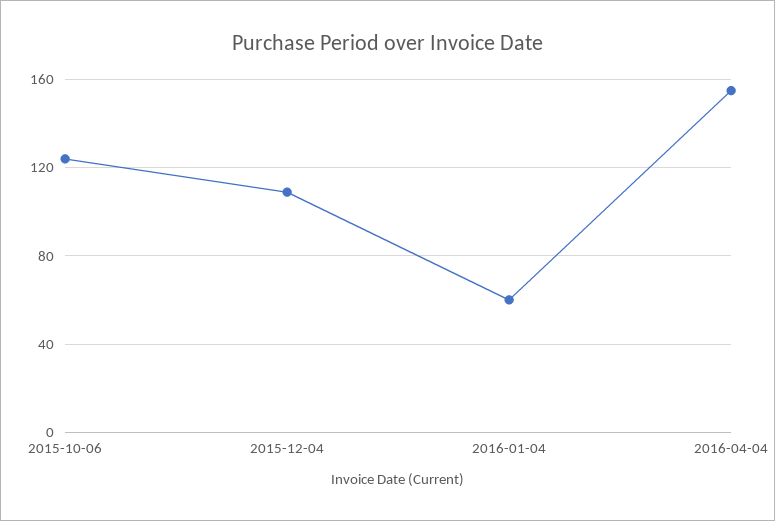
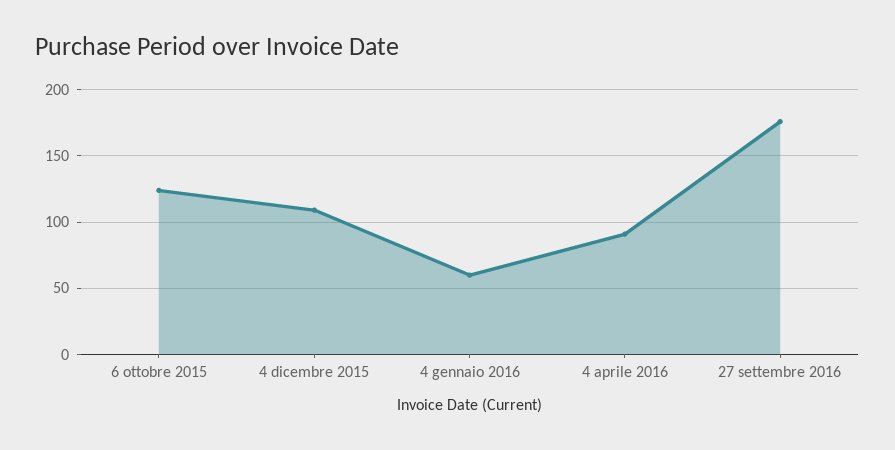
2016-04-04: 155 -> 90
27 settembre 2016: none -> 175

